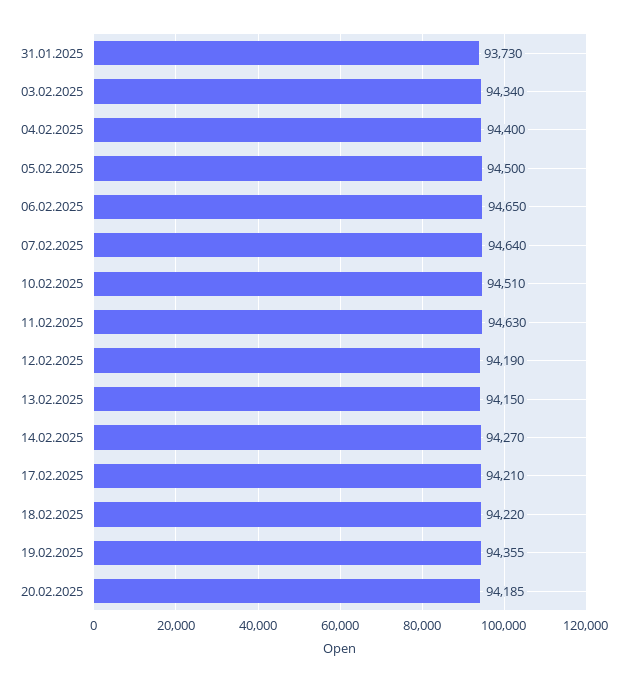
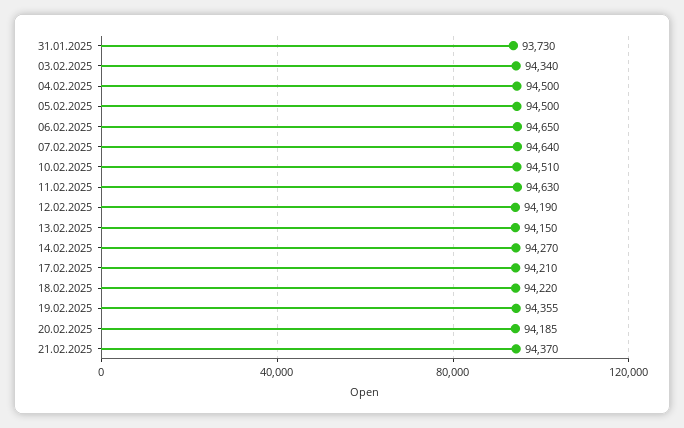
04.02.2025: 94400 -> 94500
21.02.2025: none -> 94370

